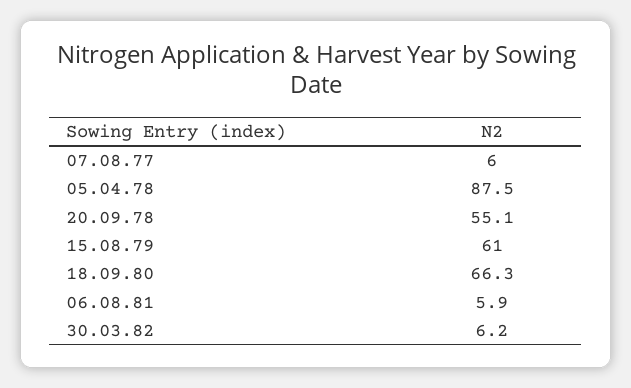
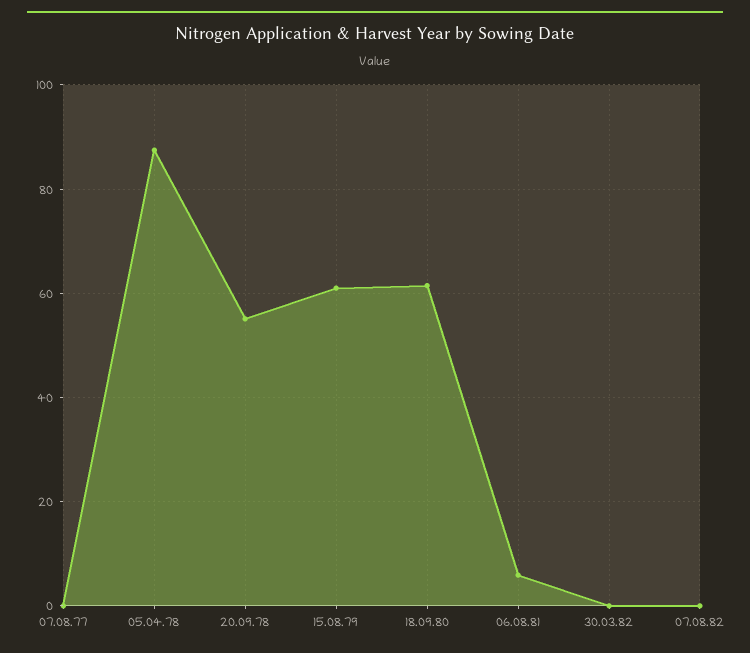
07.08.77: 6 -> 0
18.09.80: 66.3 -> 62
30.03.82: 6.2 -> 0
07.08.82: none -> 0

